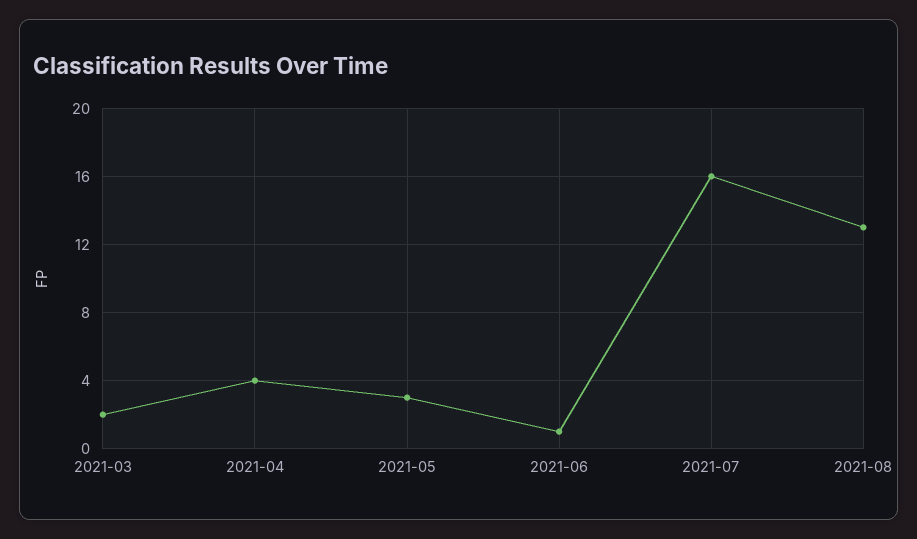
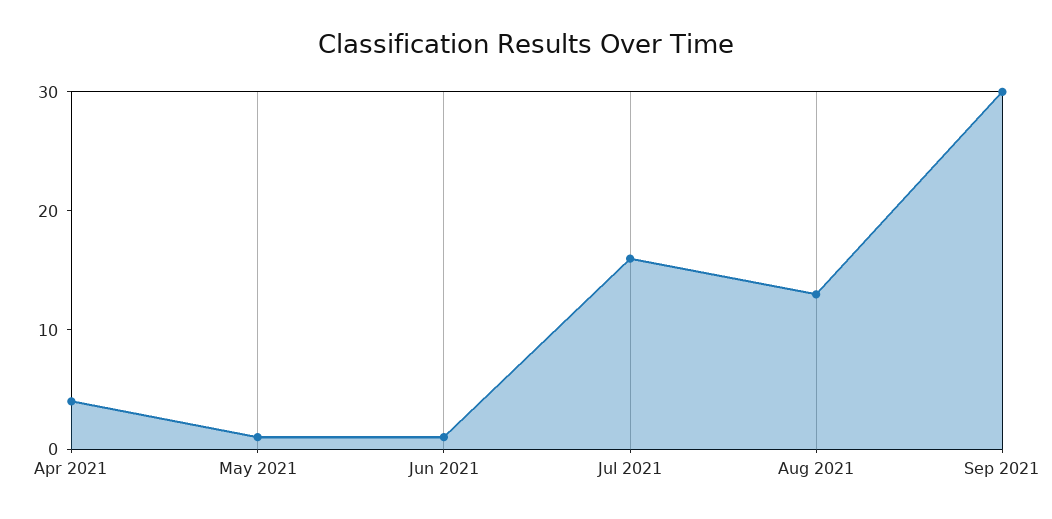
2021-03: 2 -> none
2021-05: 3 -> 1
Sep 2021: none -> 30

